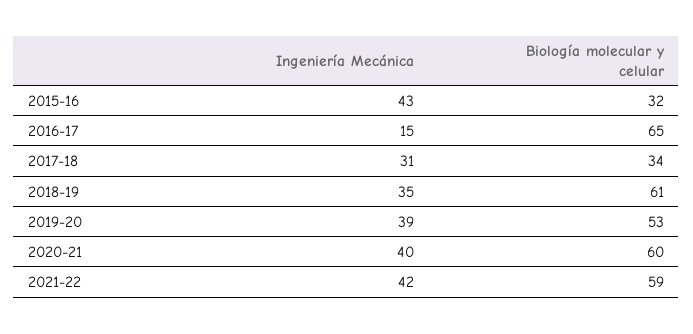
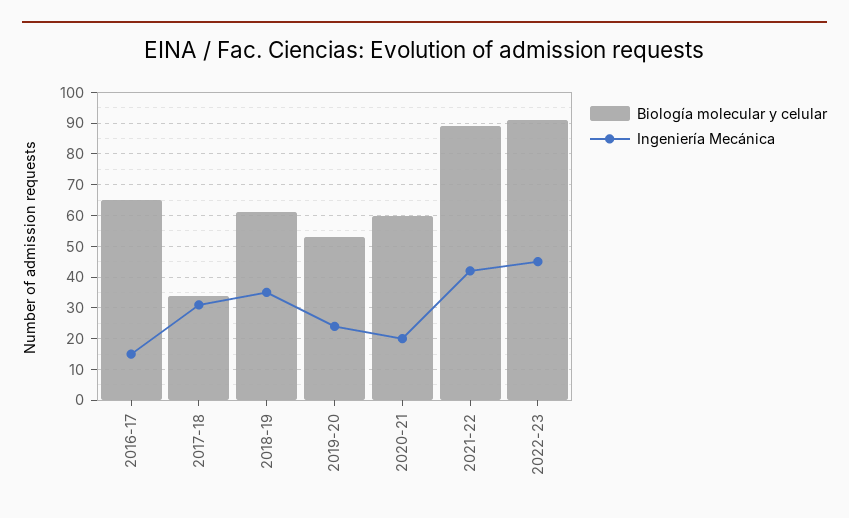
Ingeniería Mecánica, 2015-16: 43 -> none
Biología molecular y celular, 2015-16: 32 -> none
Ingeniería Mecánica, 2019-20: 39 -> 25
Ingeniería Mecánica, 2020-21: 40 -> 20
Biología molecular y celular, 2021-22: 59 -> 90
Biología molecular y celular, 2022-23: none -> 90
Ingeniería Mecánica, 2022-23: none -> 45

